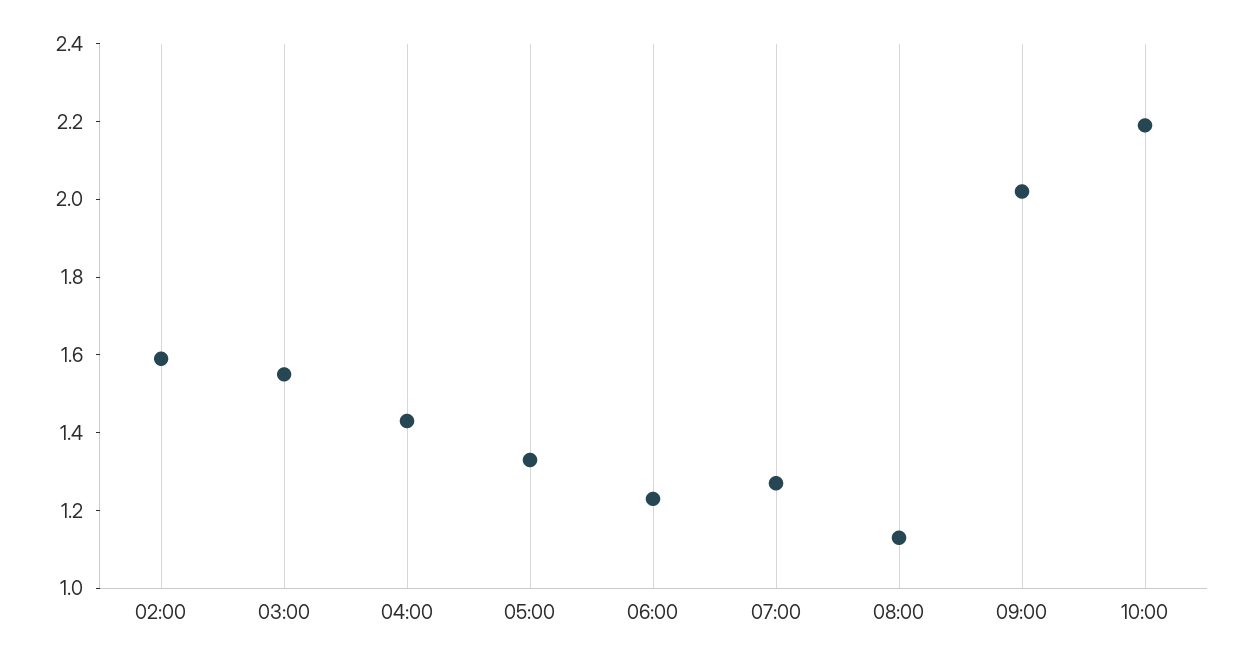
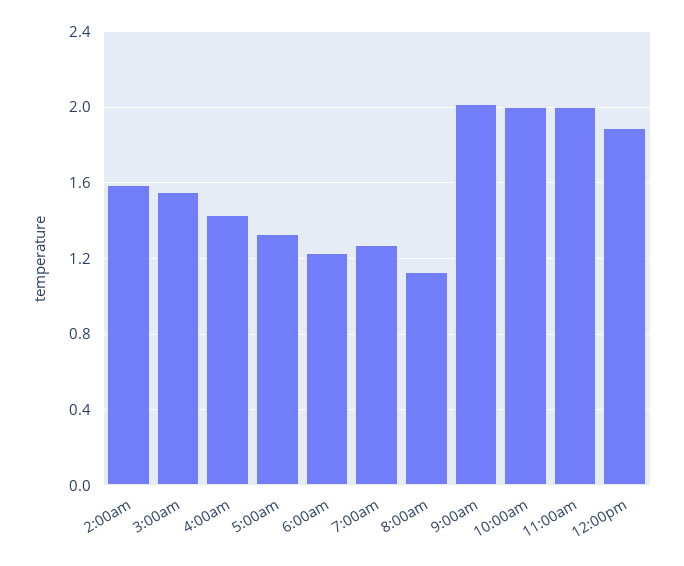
10:00: 2.2 -> 2
11:00am: none -> 2
12:00pm: none -> 1.9

